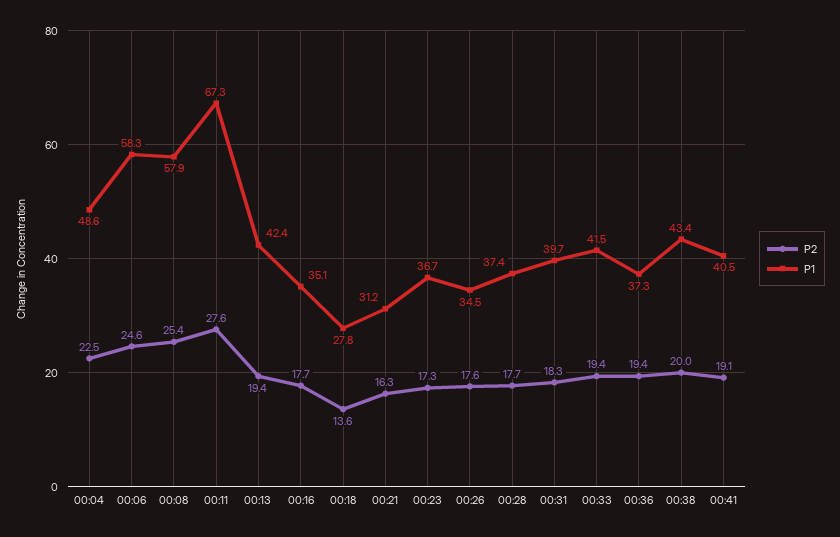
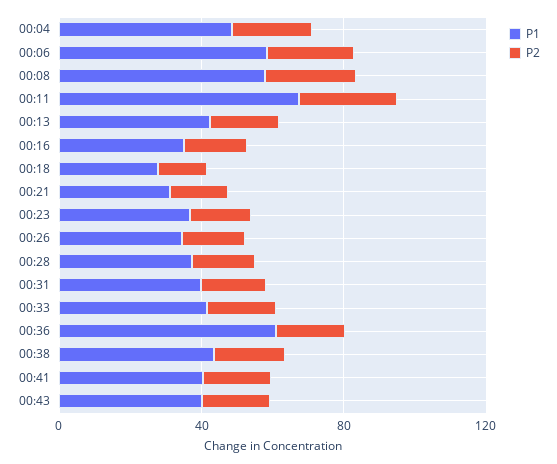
P1, 00:36: 37.3 -> 60
P1, 00:43: none -> 40
P2, 00:43: none -> 20

